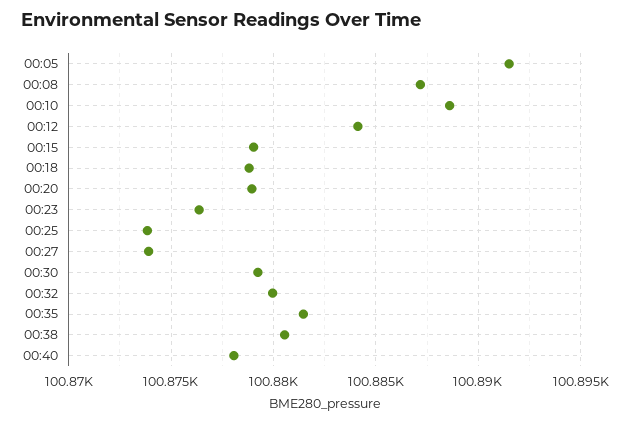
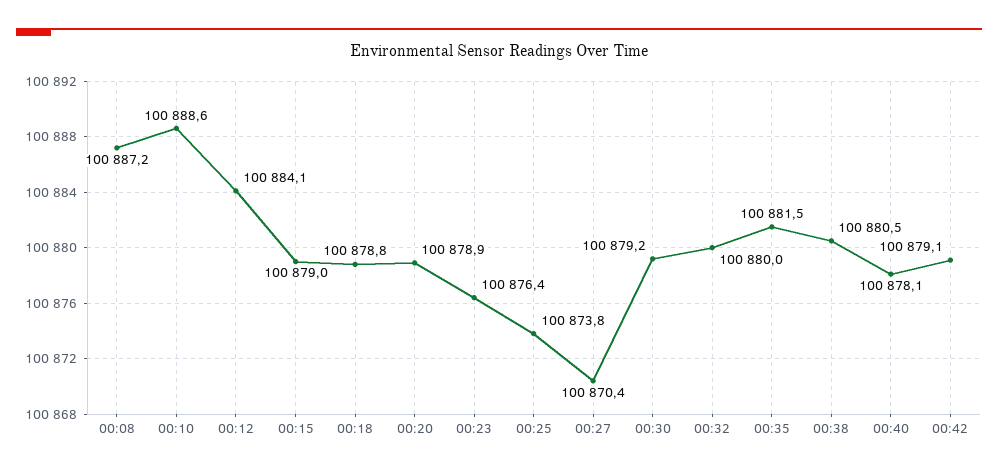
00:05: 100891.5 -> none
00:27: 100874 -> 100870.4
00:42: none -> 100879.1

